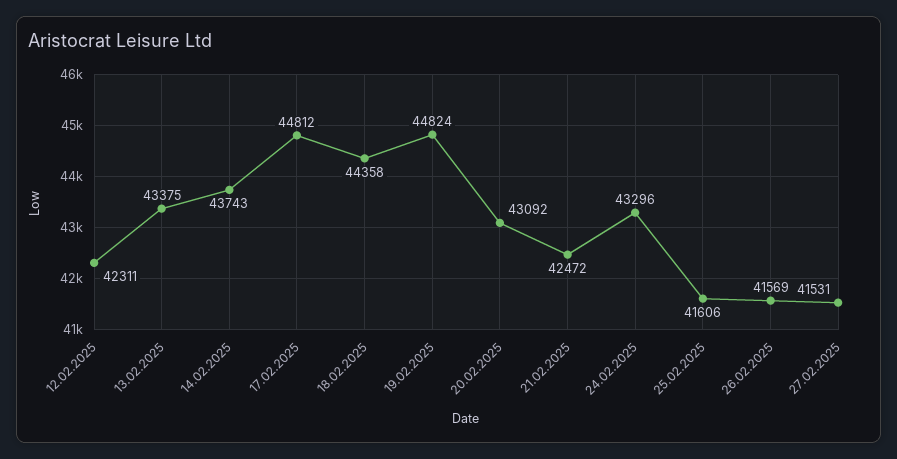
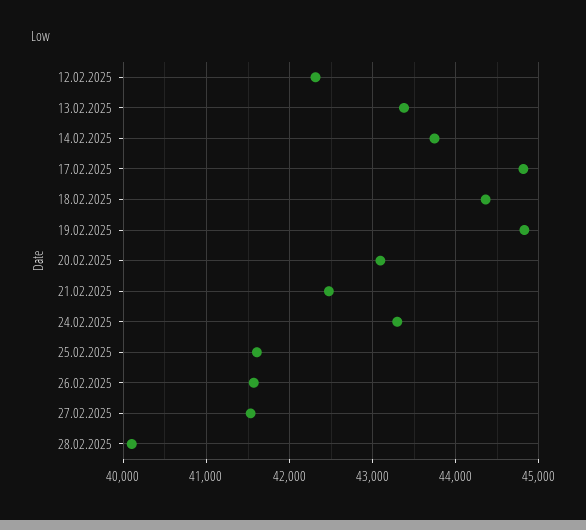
28.02.2025: none -> 40100

